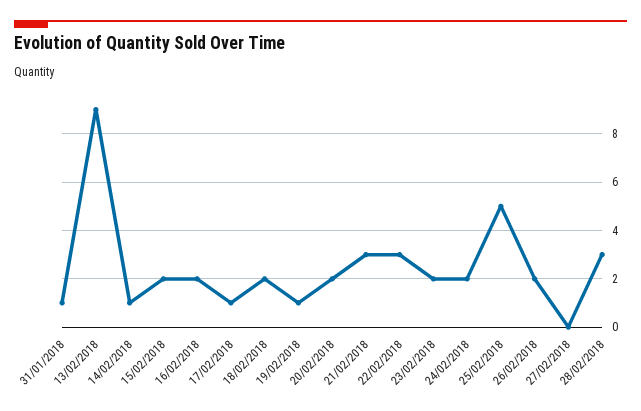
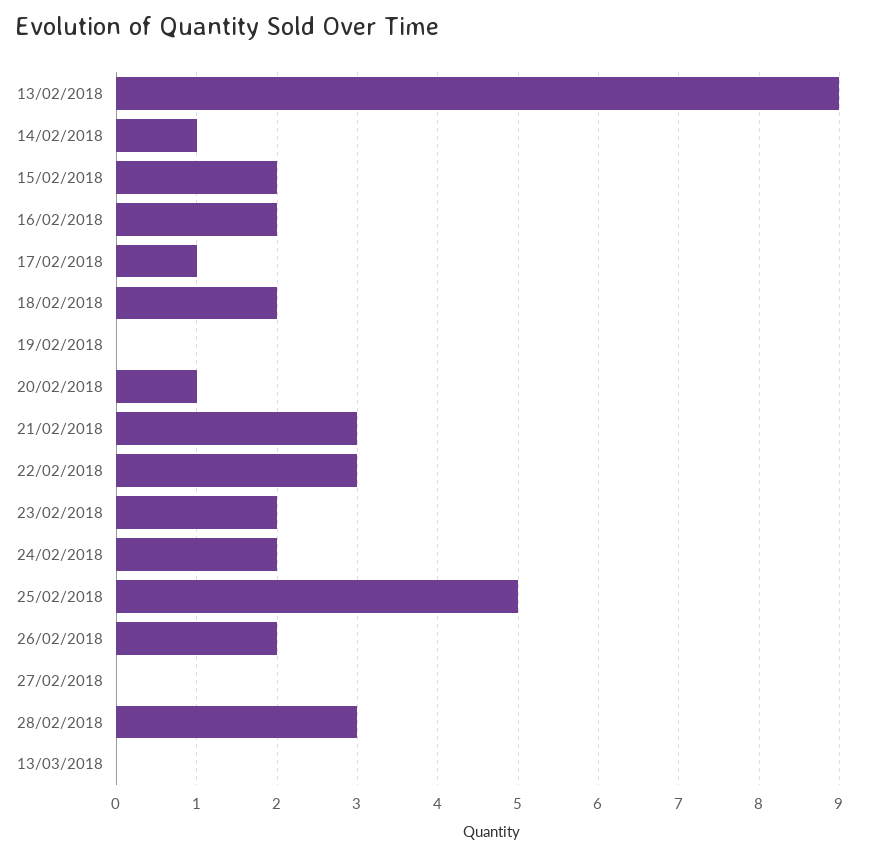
31/01/2018: 1 -> none
19/02/2018: 1 -> 0
20/02/2018: 2 -> 1
13/03/2018: none -> 0

